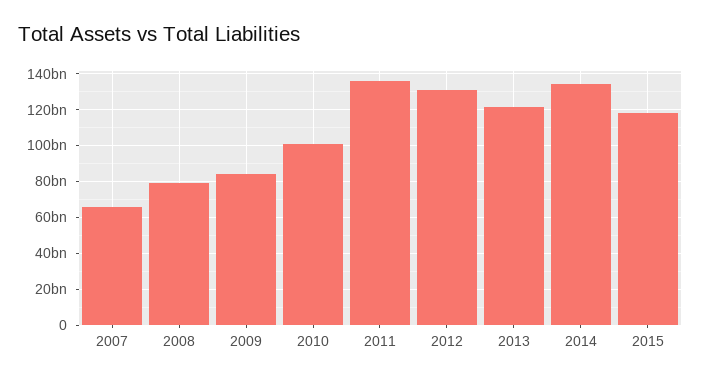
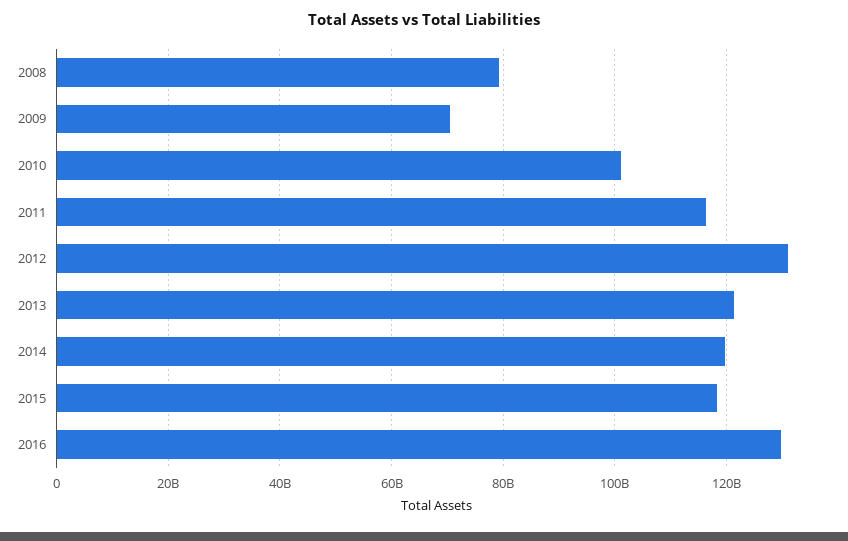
2007: 65000000000 -> none
2009: 85000000000 -> 70000000000
2011: 135000000000 -> 116000000000
2014: 135000000000 -> 120000000000
2016: none -> 130000000000

